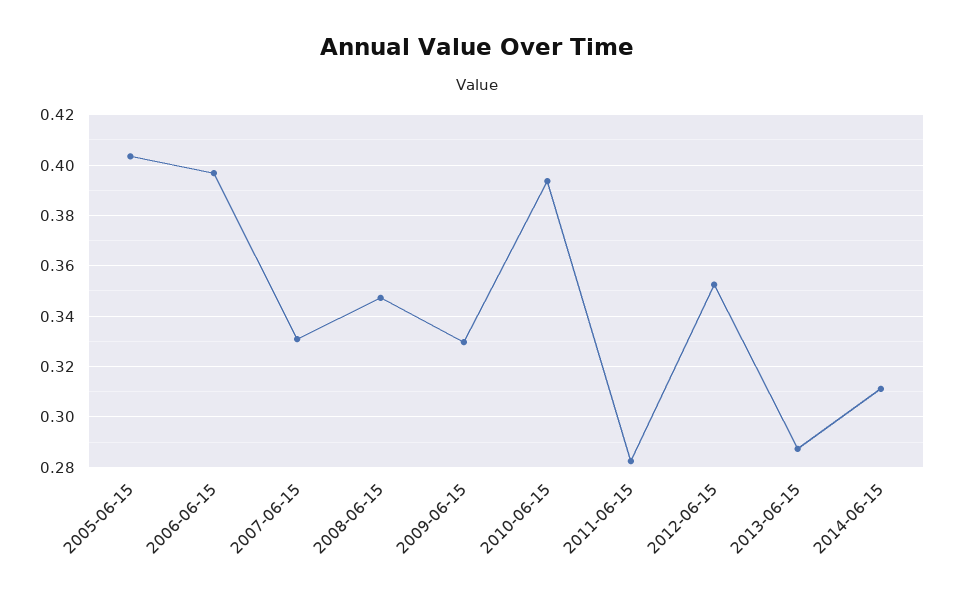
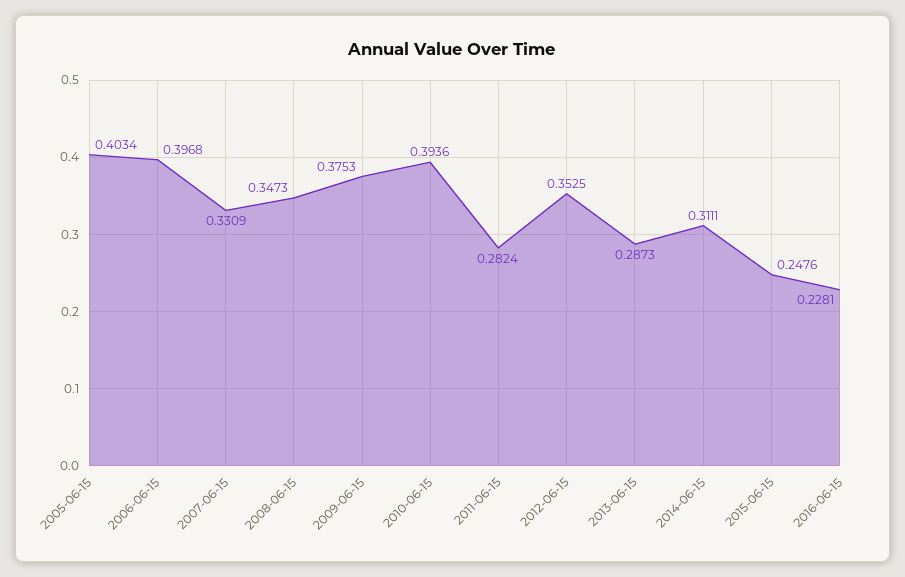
2009-06-15: 0.33 -> 0.3753
2015-06-15: none -> 0.2476
2016-06-15: none -> 0.2281

